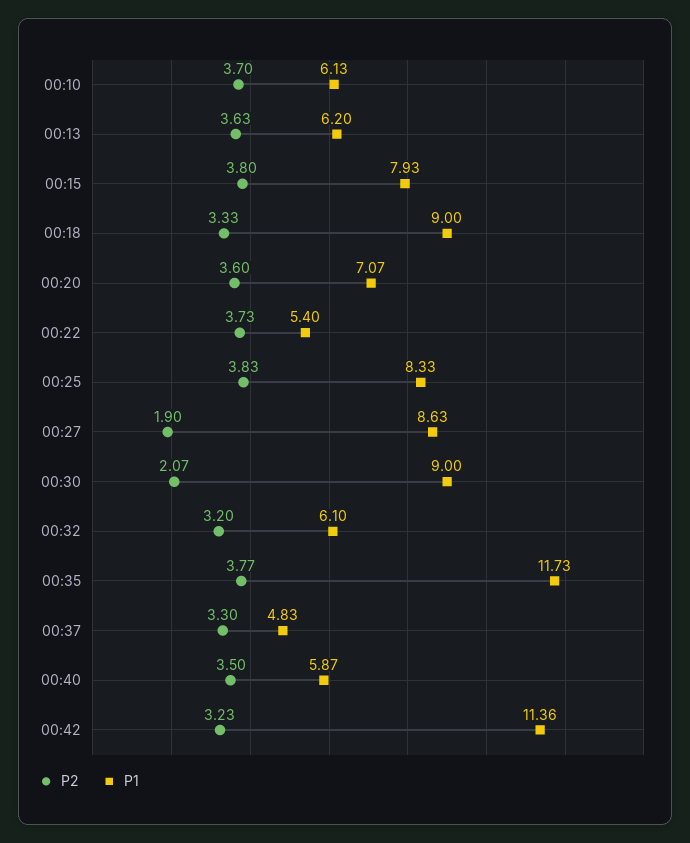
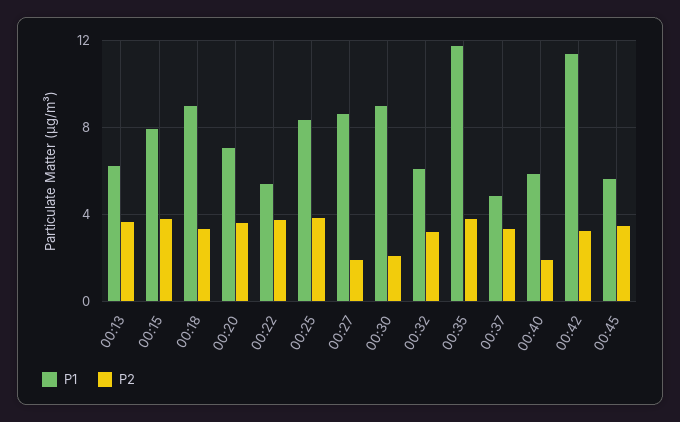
P2, 00:10: 3.7 -> none
P1, 00:10: 6.13 -> none
P2, 00:40: 3.5 -> 2
P1, 00:45: none -> 5.5
P2, 00:45: none -> 3.5

